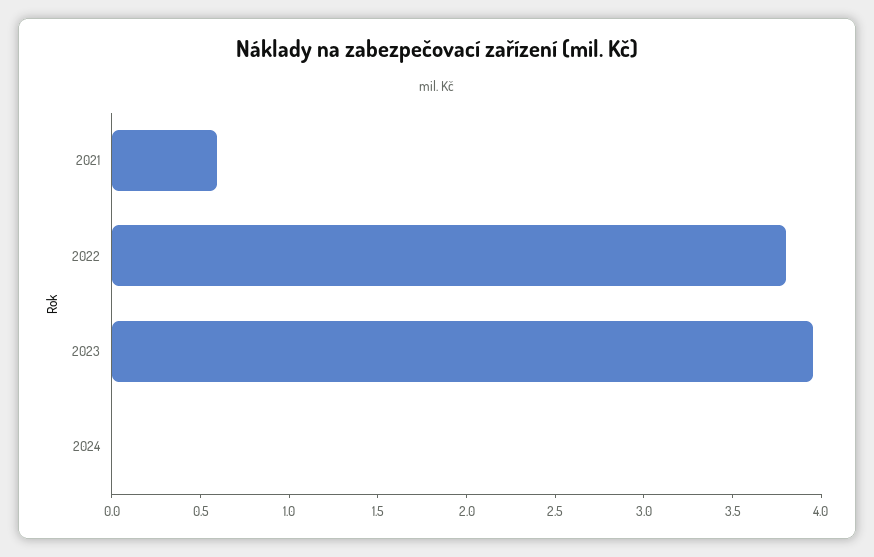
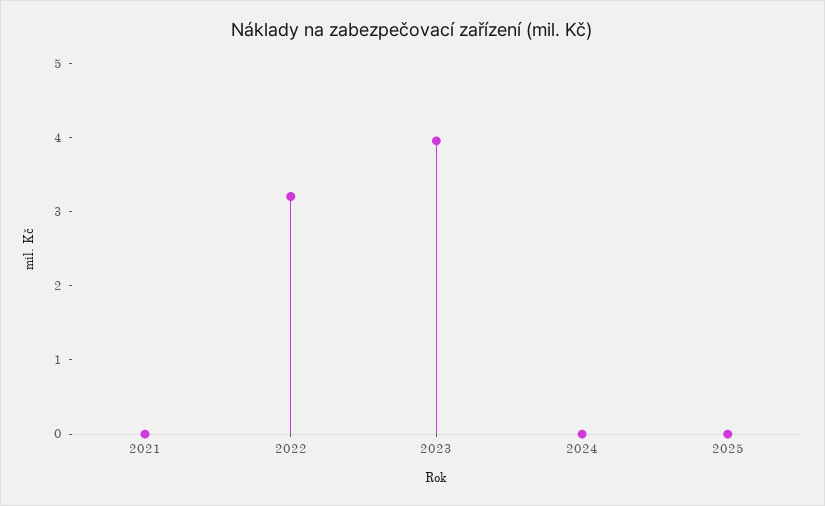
2021: 0.6 -> 0
2022: 3.8 -> 3.2
2025: none -> 0

